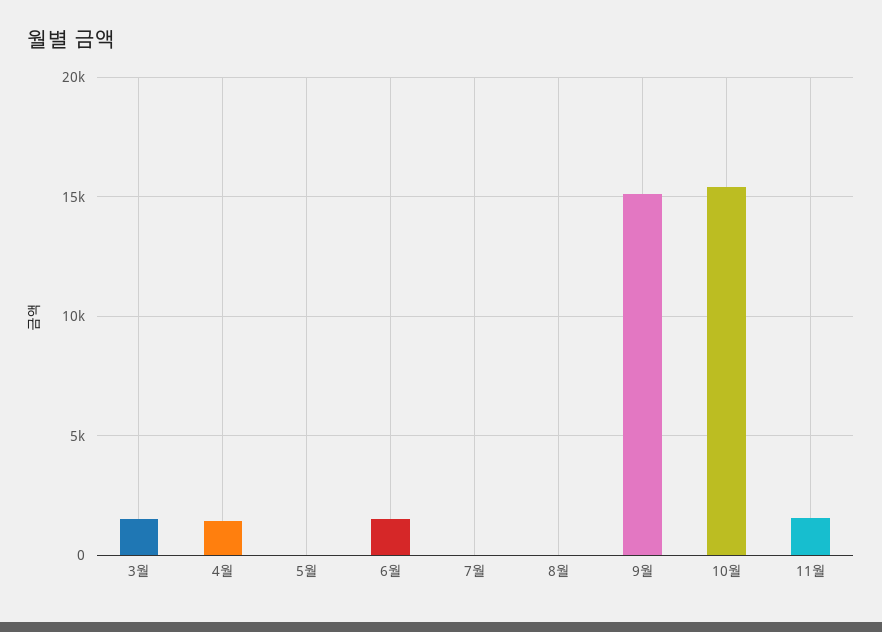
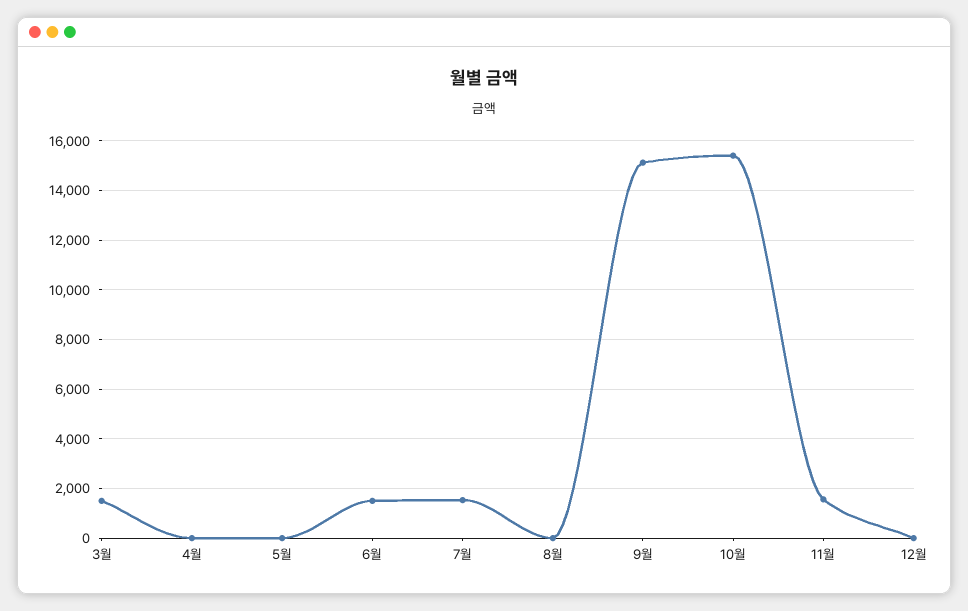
4월: 1500 -> 0
7월: 0 -> 1500
12월: none -> 0

